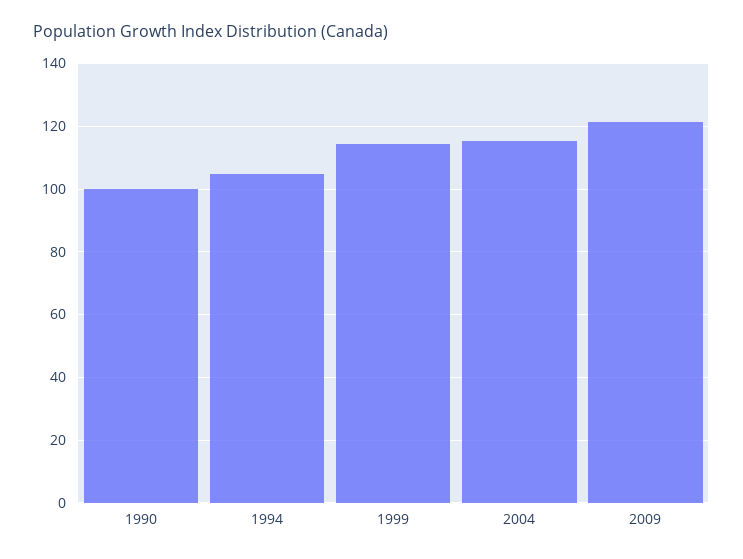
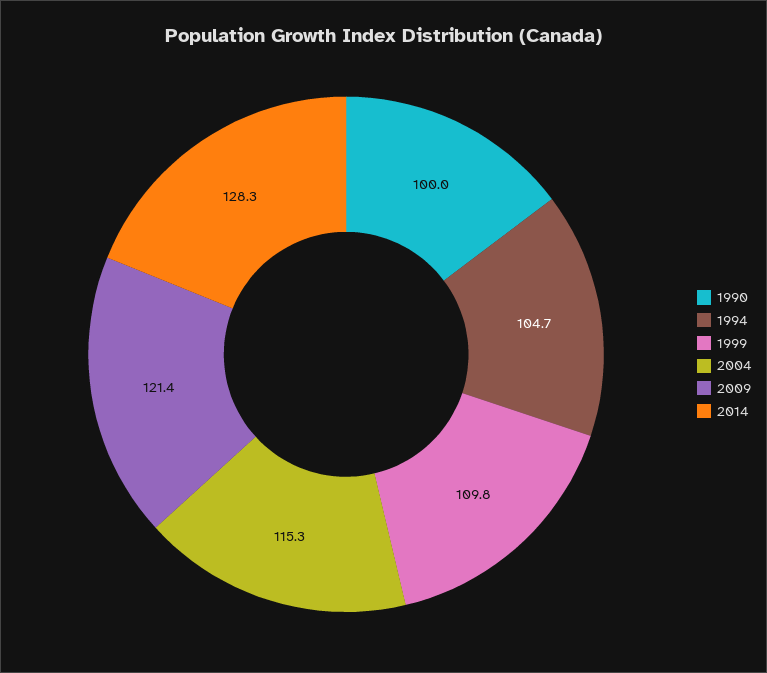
1999: 114 -> 109.8
2014: none -> 128.3

